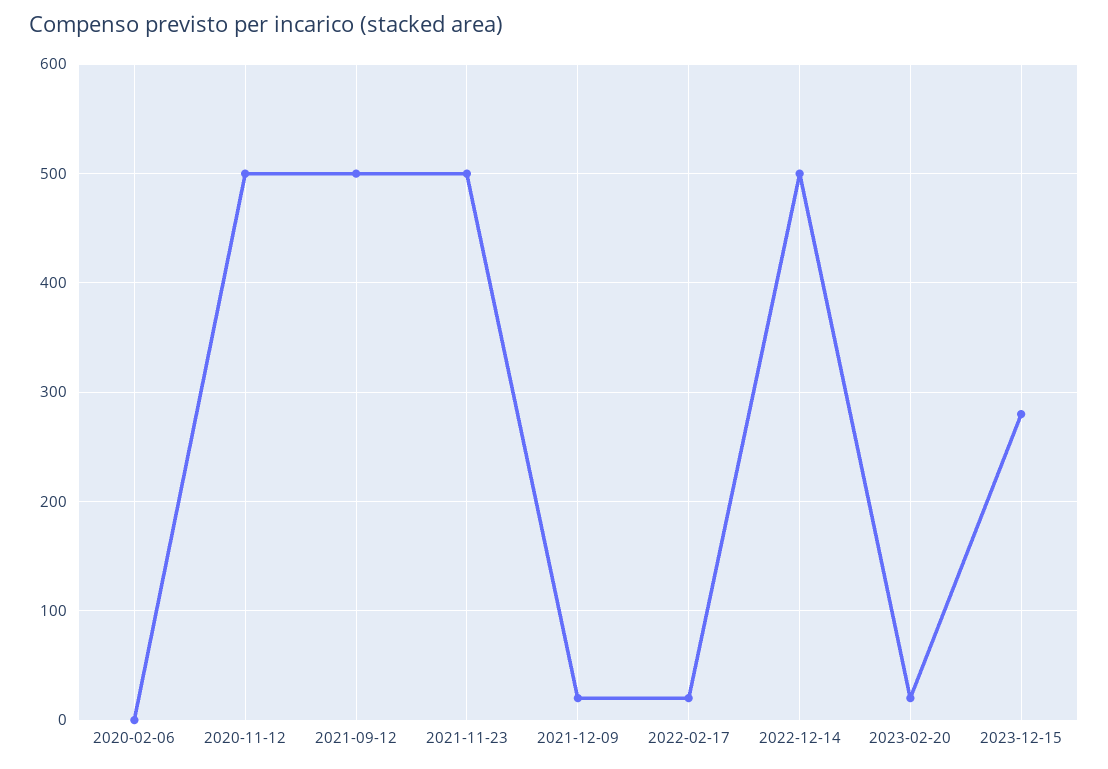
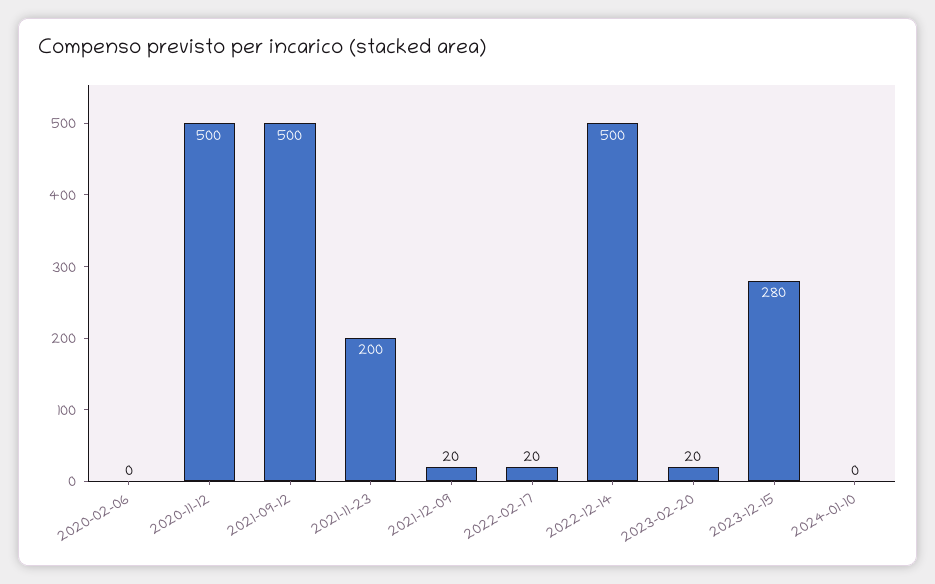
2021-11-23: 500 -> 200
2024-01-10: none -> 0

